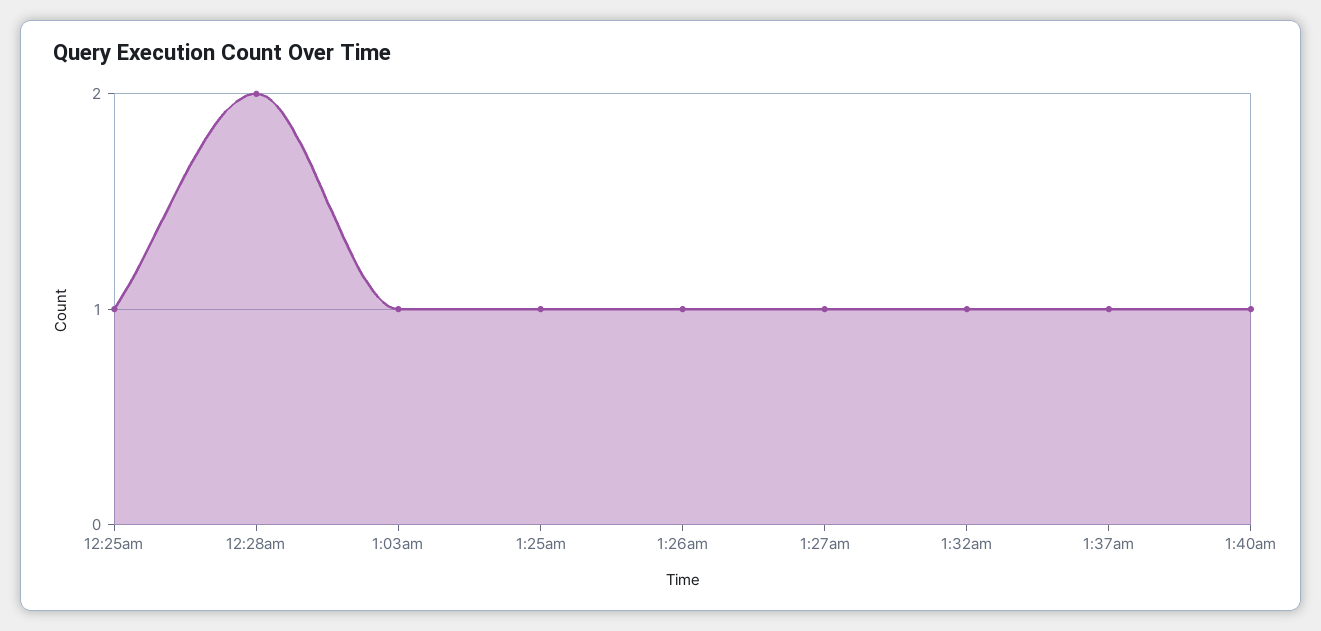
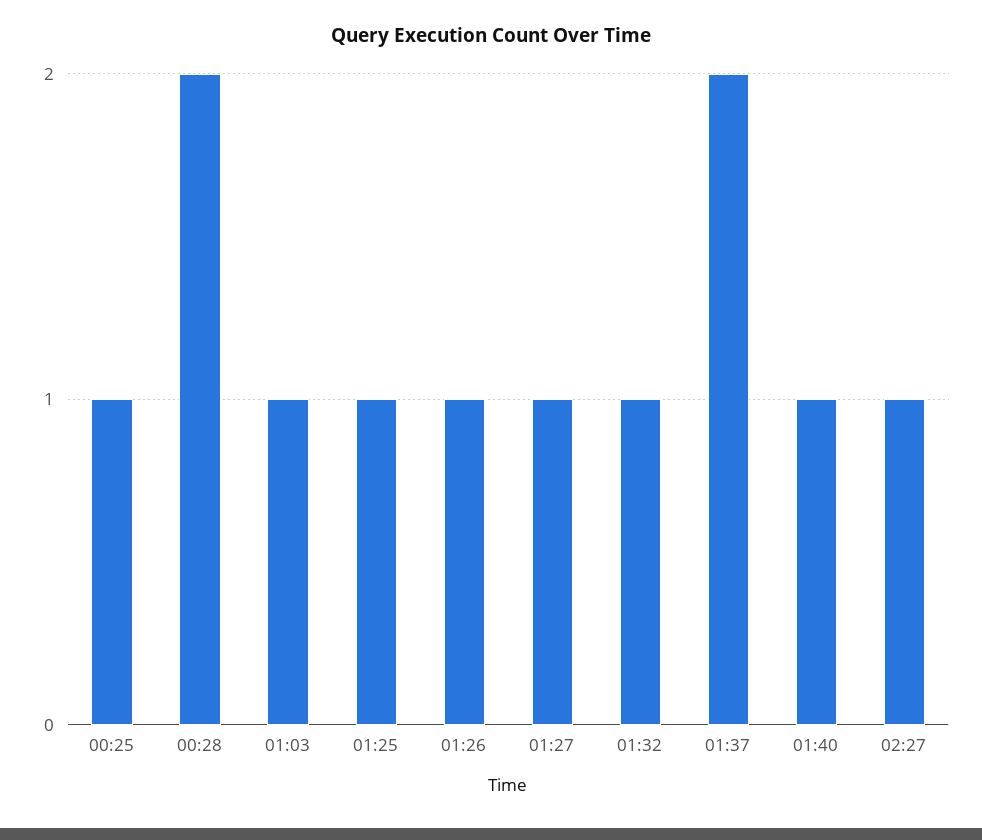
1:37am: 1 -> 2
02:27: none -> 1

